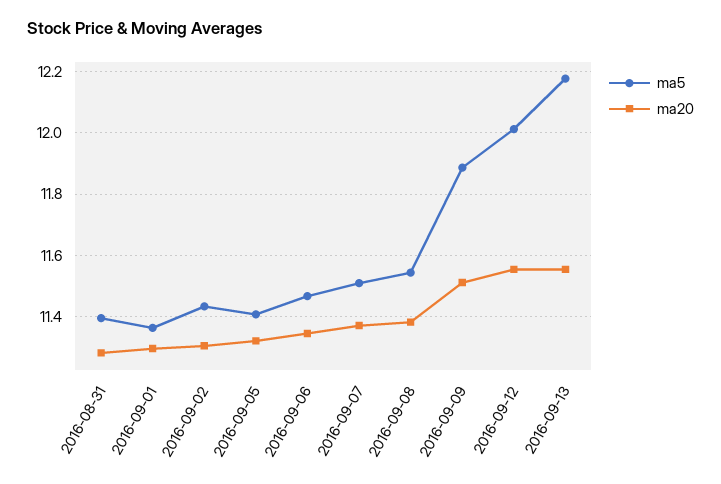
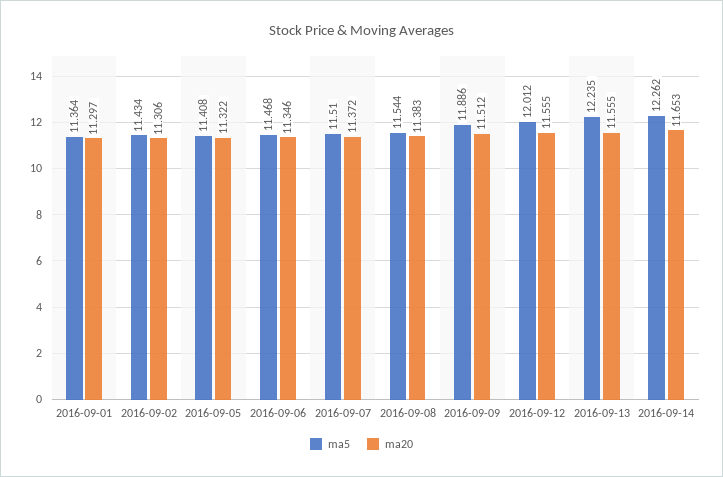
ma5, 2016-08-31: 11.4 -> none
ma20, 2016-08-31: 11.28 -> none
ma5, 2016-09-13: 12.18 -> 12.235
ma5, 2016-09-14: none -> 12.262
ma20, 2016-09-14: none -> 11.653

